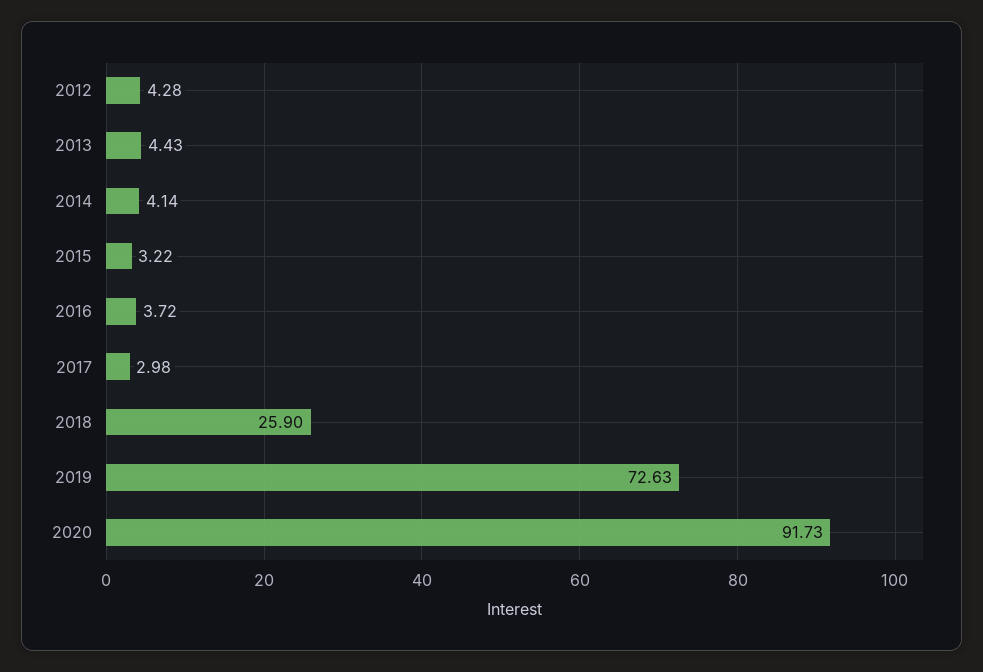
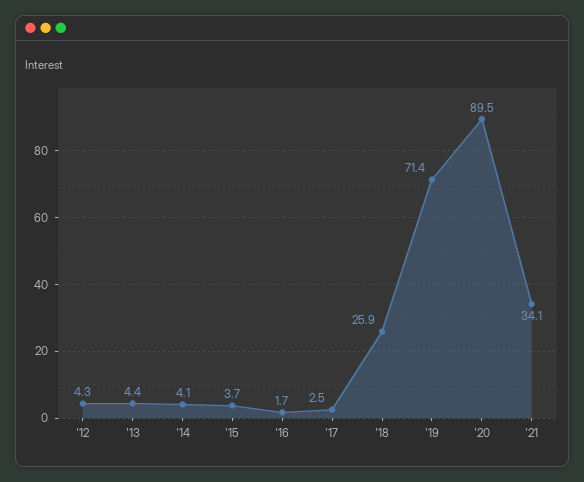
2015: 3.22 -> 3.7
2016: 3.72 -> 1.7
2017: 2.98 -> 2.5
2019: 72.63 -> 71.4
2020: 91.73 -> 89.5
'21: none -> 34.1

